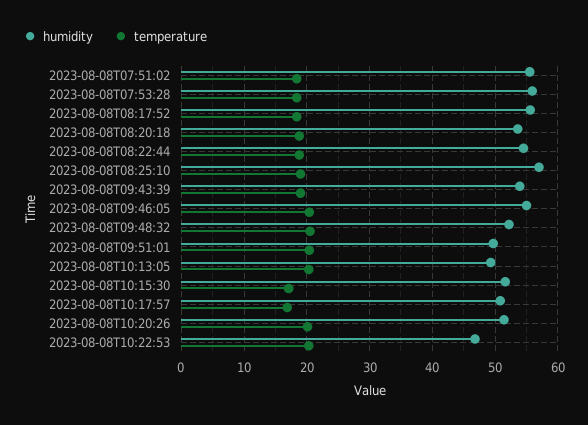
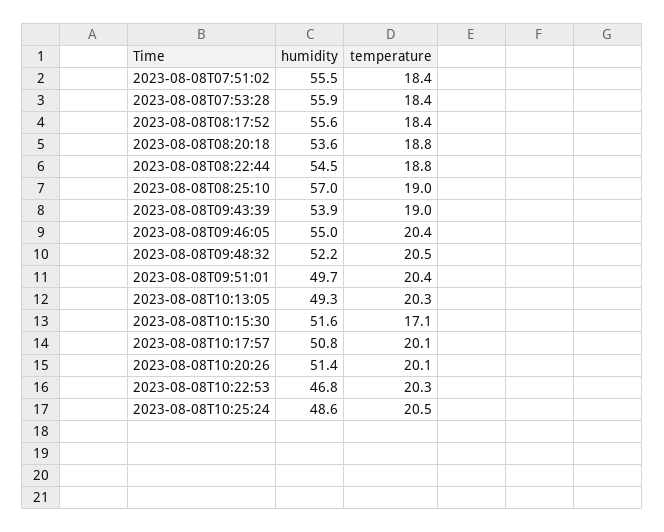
temperature, 2023-08-08T10:17:57: 17 -> 20.1
humidity, 2023-08-08T10:25:24: none -> 48.6
temperature, 2023-08-08T10:25:24: none -> 20.5

